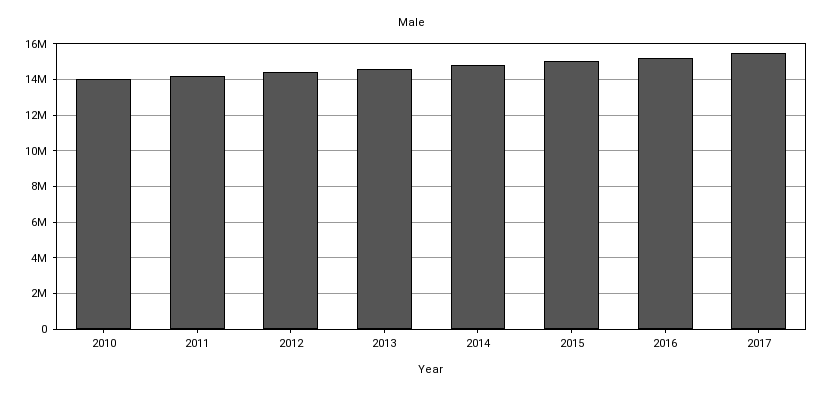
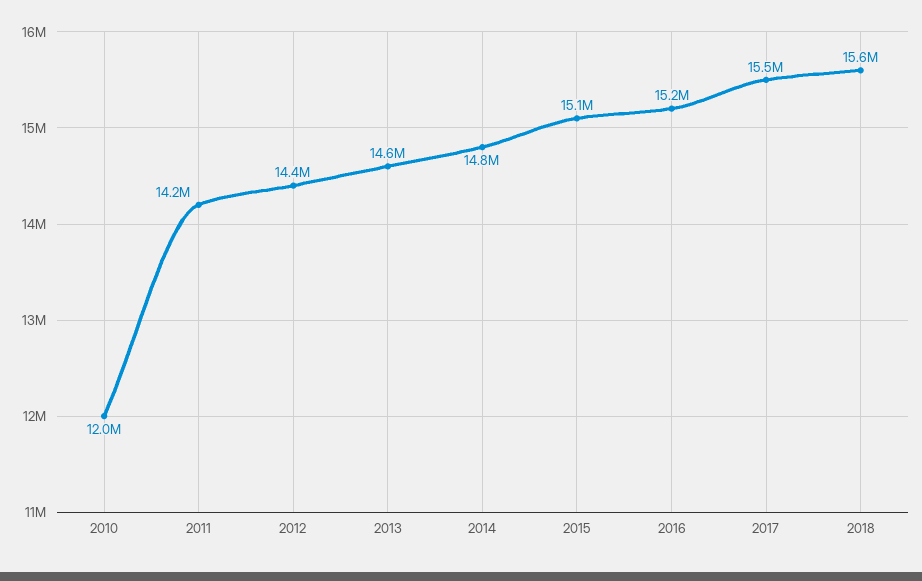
2010: 14000000 -> 12000000
2018: none -> 15600000

